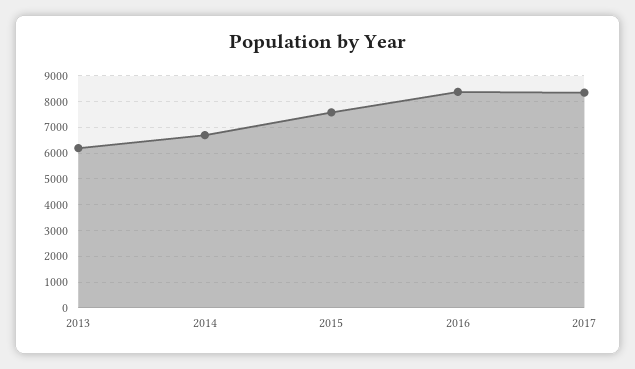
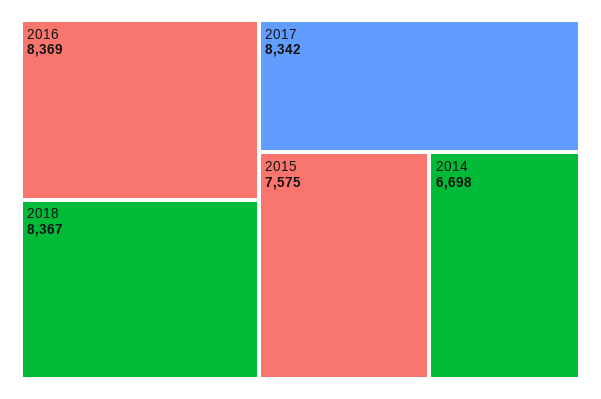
2013: 6250 -> none
2018: none -> 8367

